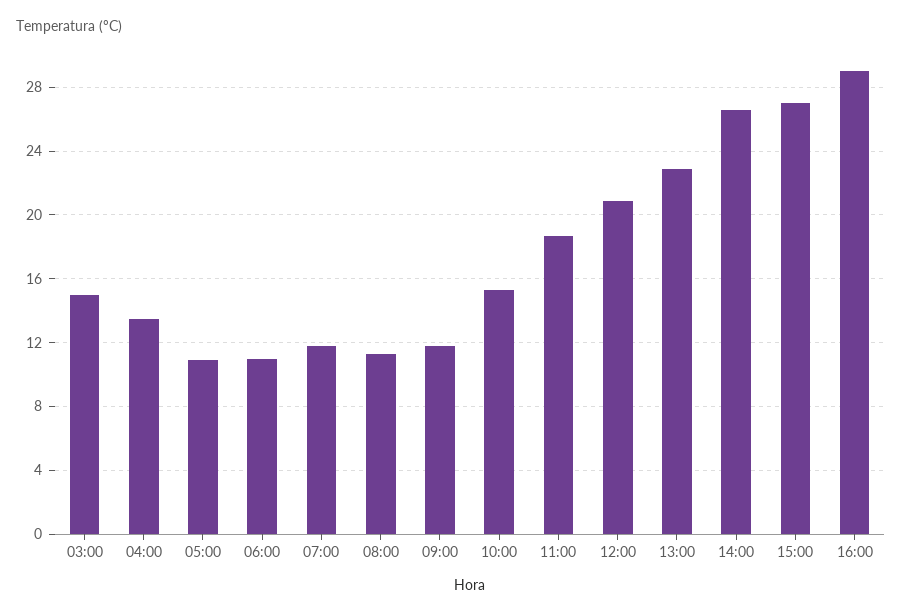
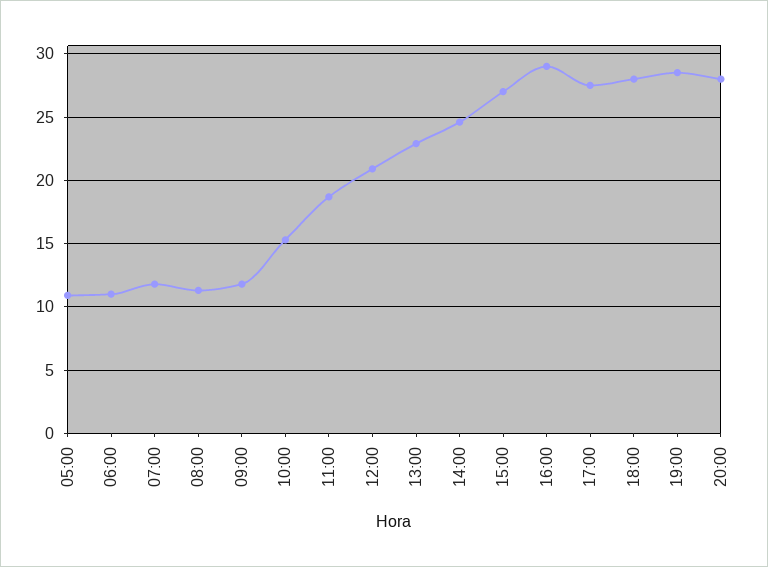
03:00: 15 -> none
04:00: 13.5 -> none
14:00: 26.5 -> 24.5
17:00: none -> 27.5
18:00: none -> 28
19:00: none -> 28.5
20:00: none -> 28

